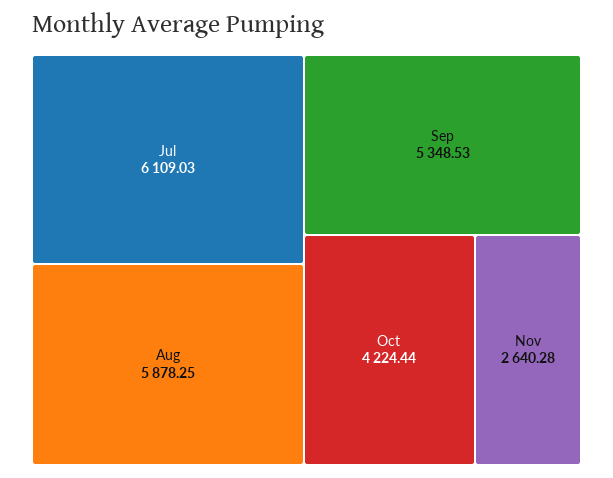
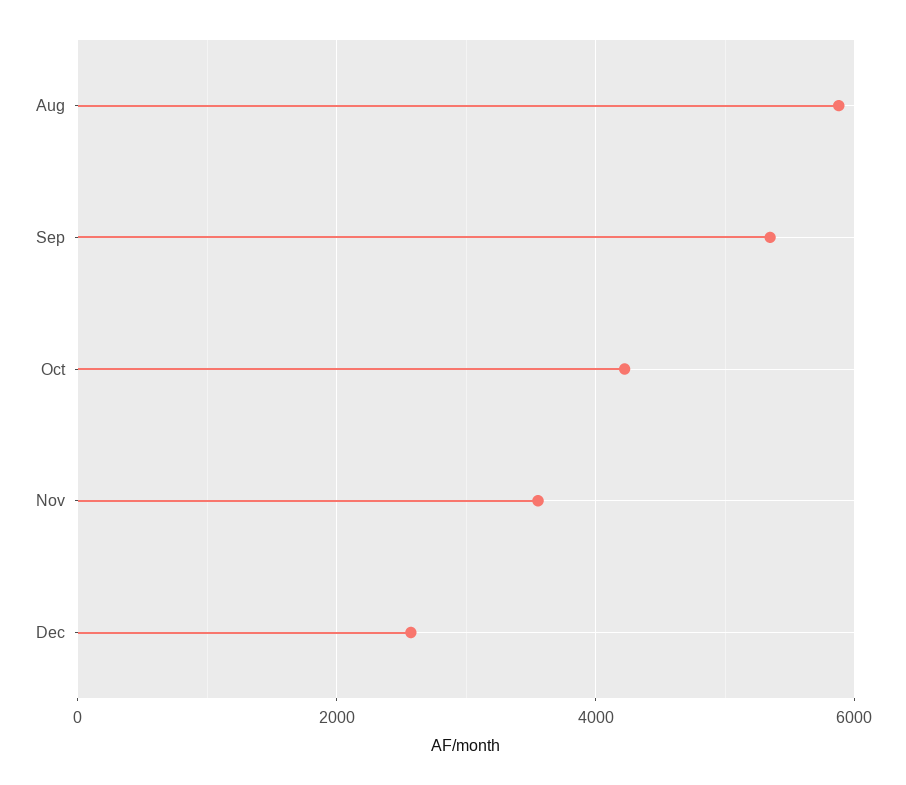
Jul: 6109.03 -> none
Nov: 2640.28 -> 3600
Dec: none -> 2600

